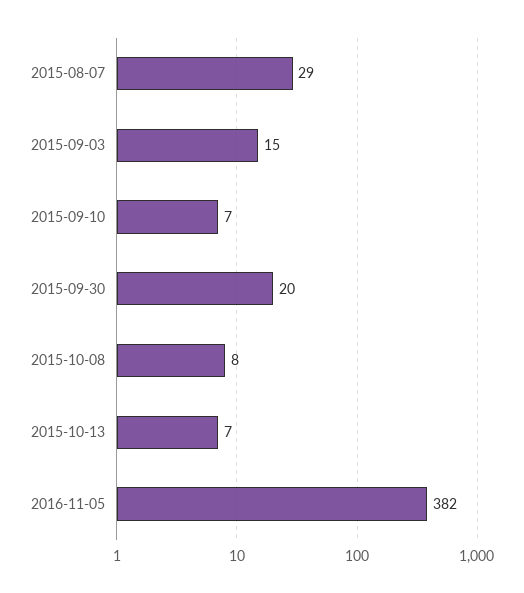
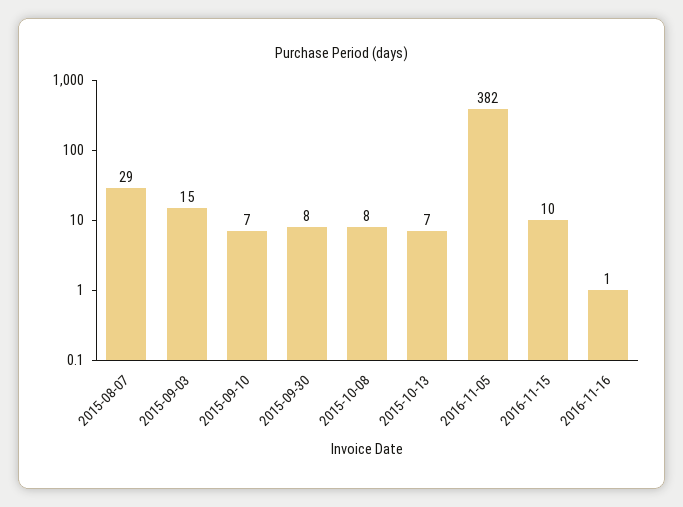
2015-09-30: 20 -> 8
2016-11-15: none -> 10
2016-11-16: none -> 1

